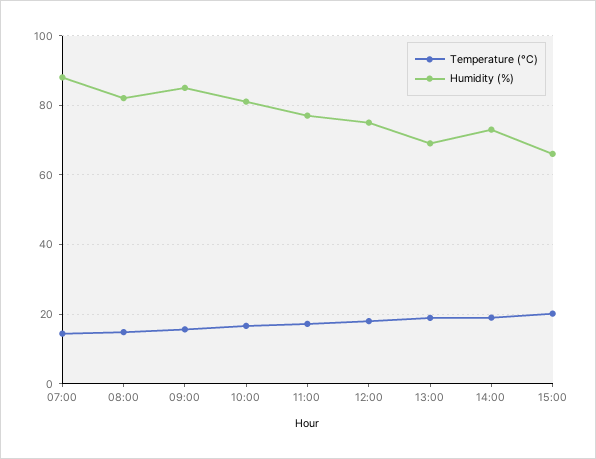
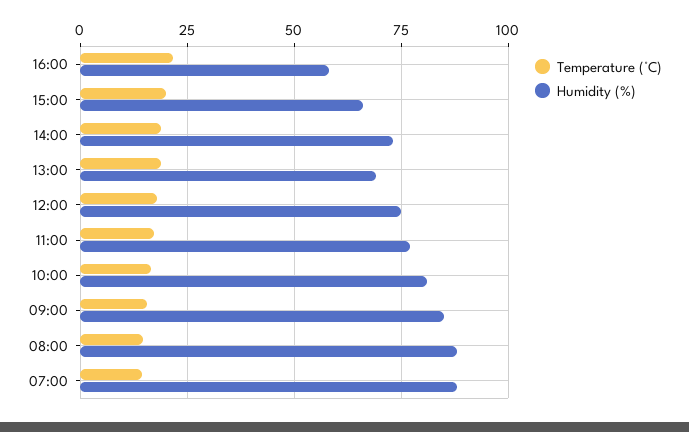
Humidity (%), 08:00: 82 -> 87.5
Temperature (°C), 16:00: none -> 22.5
Humidity (%), 16:00: none -> 57.5

